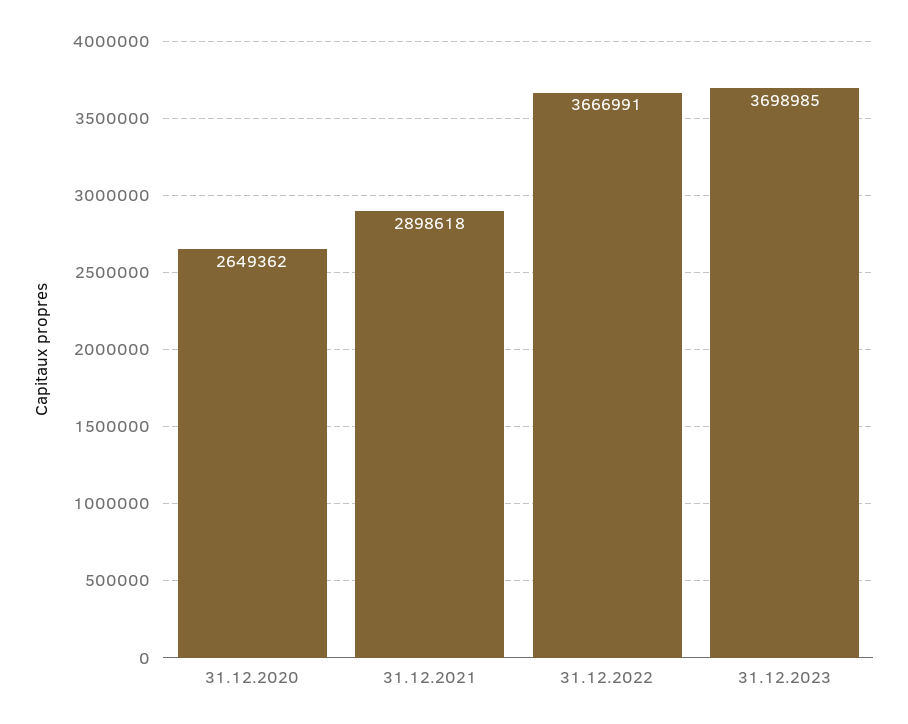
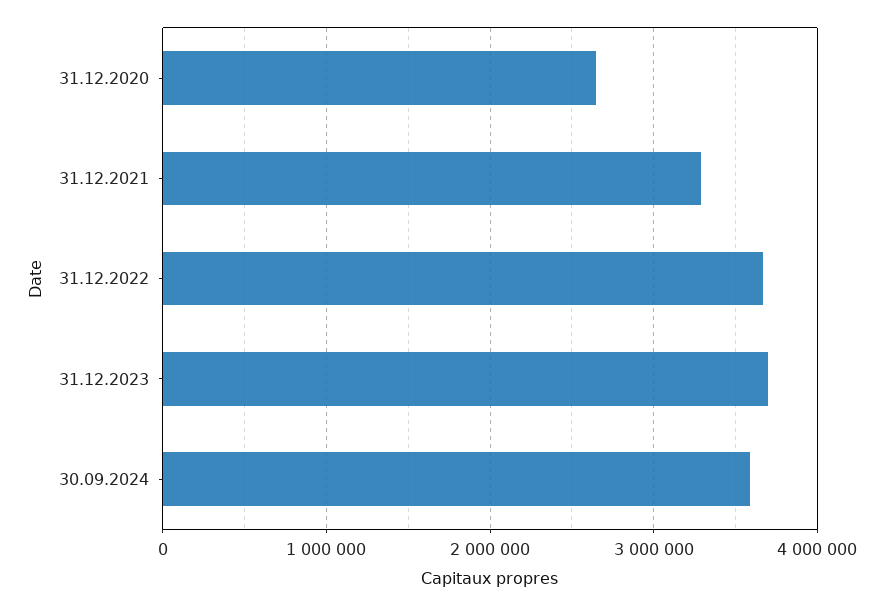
31.12.2021: 2898618 -> 3300000
30.09.2024: none -> 3600000

